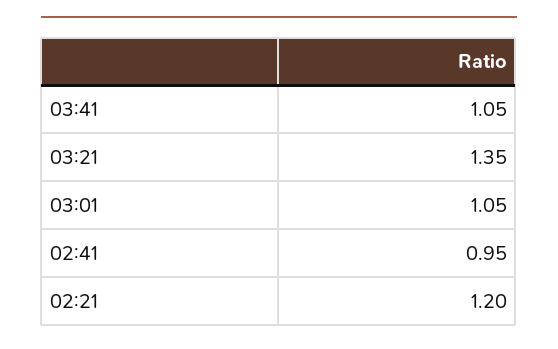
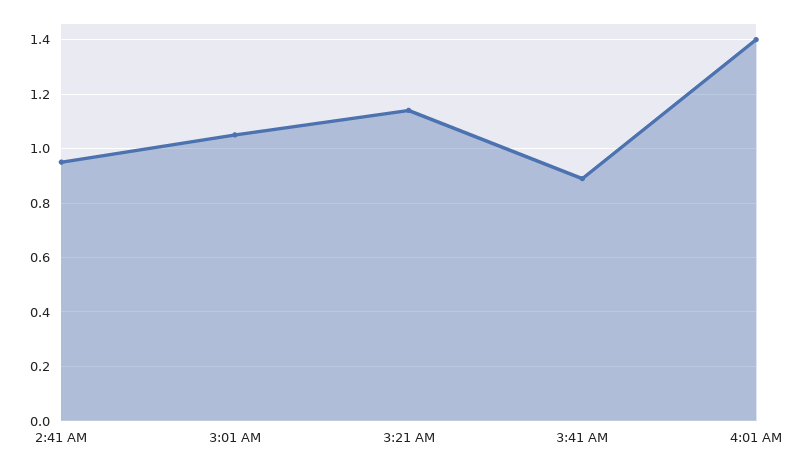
03:41: 1.05 -> 0.9
03:21: 1.35 -> 1.15
02:21: 1.2 -> none
4:01 AM: none -> 1.4

